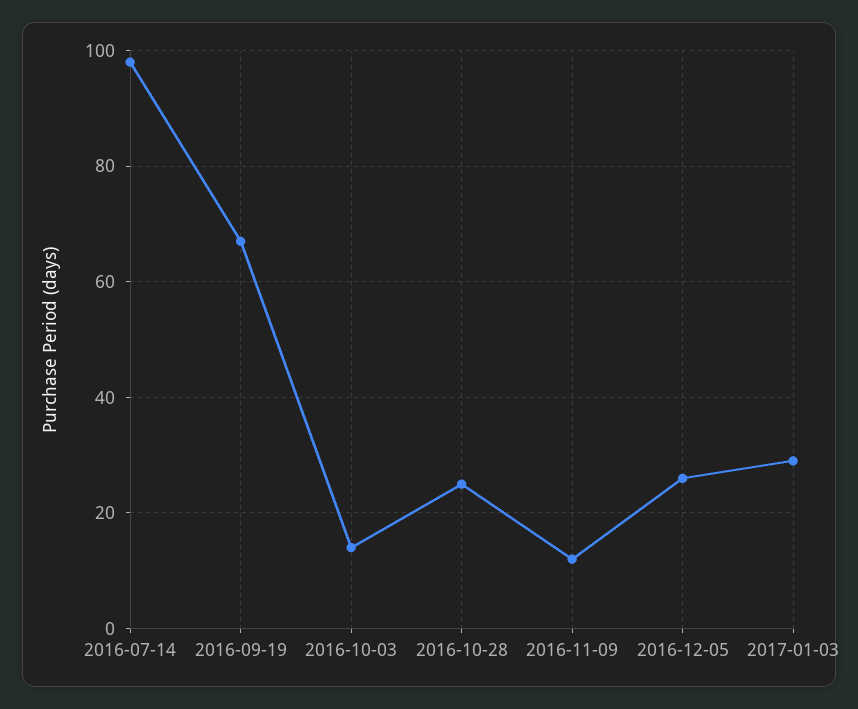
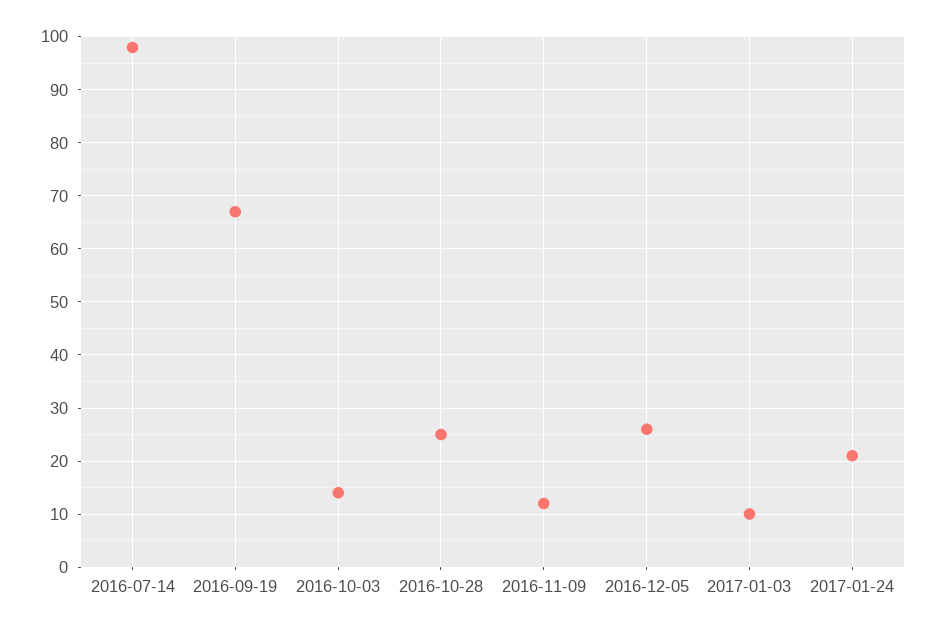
2017-01-03: 30 -> 10
2017-01-24: none -> 20

